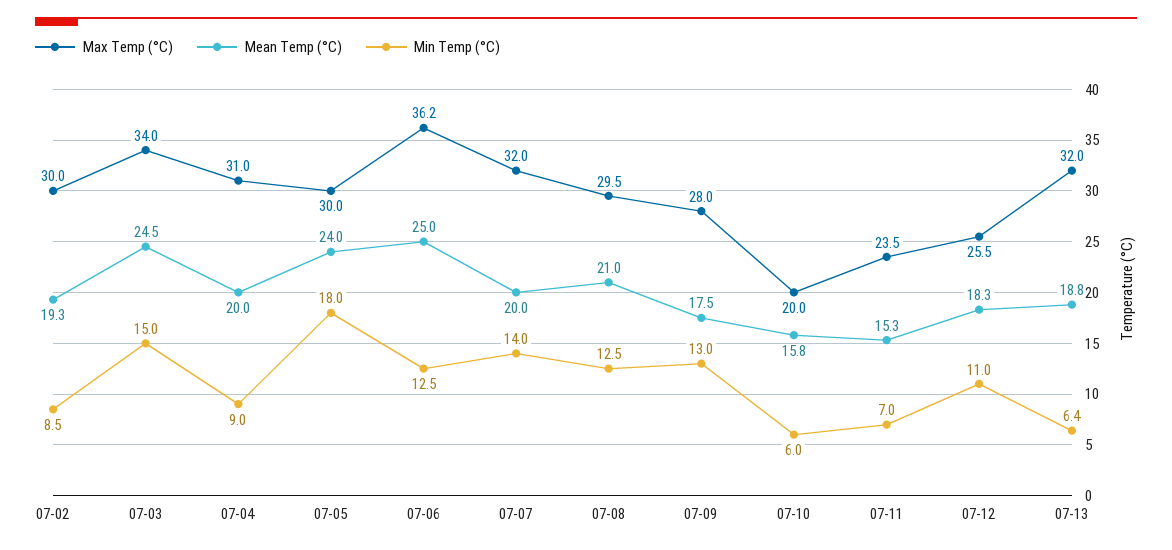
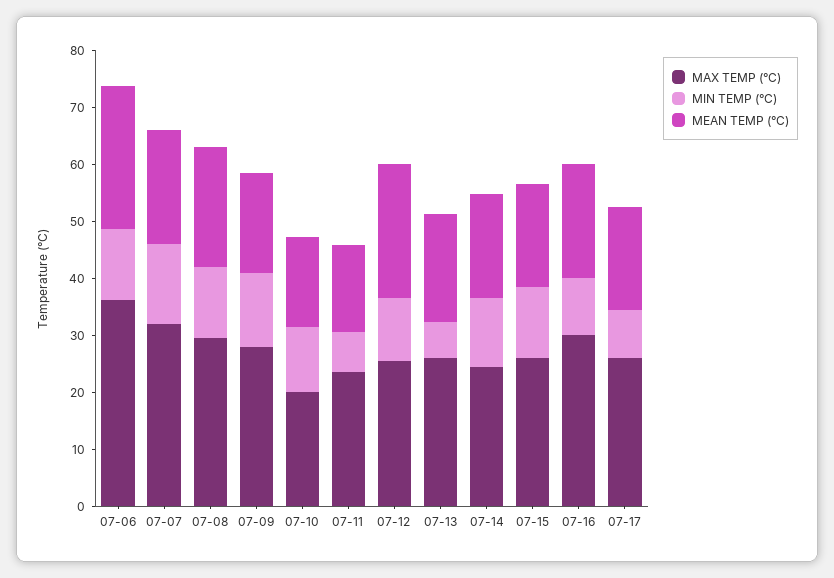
Max Temp (°C), 07-02: 30 -> none
Mean Temp (°C), 07-02: 19.3 -> none
Min Temp (°C), 07-02: 8.5 -> none
Max Temp (°C), 07-03: 34 -> none
Mean Temp (°C), 07-03: 24.5 -> none
Min Temp (°C), 07-03: 15 -> none
Max Temp (°C), 07-04: 31 -> none
Mean Temp (°C), 07-04: 20 -> none
Min Temp (°C), 07-04: 9 -> none
Max Temp (°C), 07-05: 30 -> none
Mean Temp (°C), 07-05: 24 -> none
Min Temp (°C), 07-05: 18 -> none
Min Temp (°C), 07-10: 6 -> 12
Mean Temp (°C), 07-12: 18.3 -> 24
Max Temp (°C), 07-13: 32 -> 26
Max Temp (°C), 07-14: none -> 24
Min Temp (°C), 07-14: none -> 12
Mean Temp (°C), 07-14: none -> 18
Max Temp (°C), 07-15: none -> 26
Min Temp (°C), 07-15: none -> 12
Mean Temp (°C), 07-15: none -> 18
Max Temp (°C), 07-16: none -> 30
Min Temp (°C), 07-16: none -> 10
Mean Temp (°C), 07-16: none -> 20
Max Temp (°C), 07-17: none -> 26
Min Temp (°C), 07-17: none -> 8
Mean Temp (°C), 07-17: none -> 18

